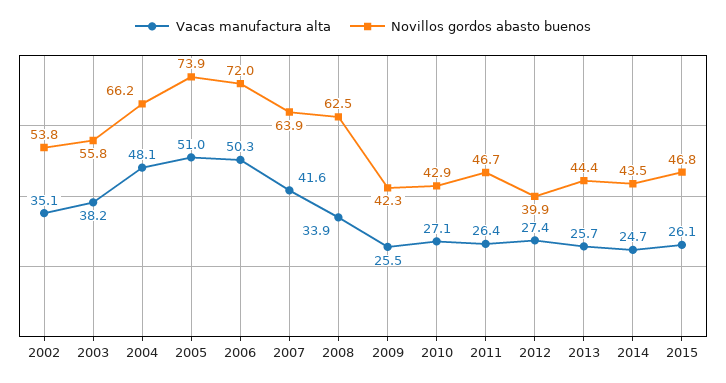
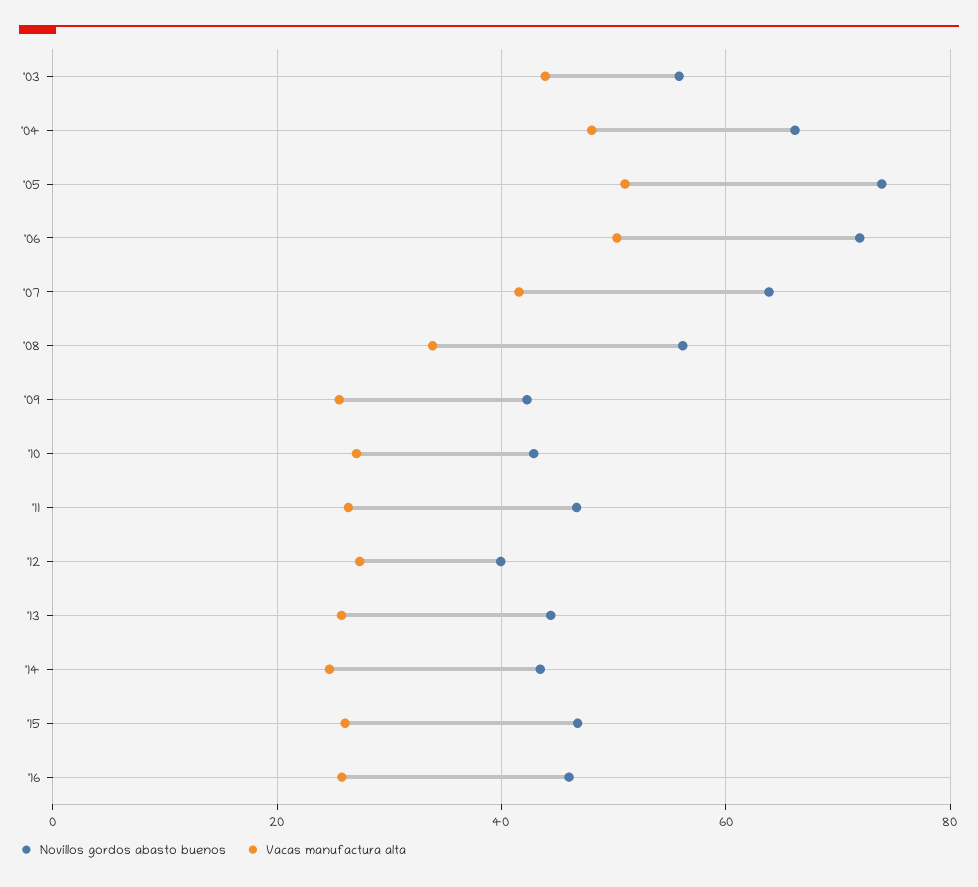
Vacas manufactura alta, 2002: 35.1 -> none
Novillos gordos abasto buenos, 2002: 53.8 -> none
Vacas manufactura alta, 2003: 38.2 -> 44
Novillos gordos abasto buenos, 2008: 62.5 -> 56
Novillos gordos abasto buenos, '16: none -> 46
Vacas manufactura alta, '16: none -> 26

